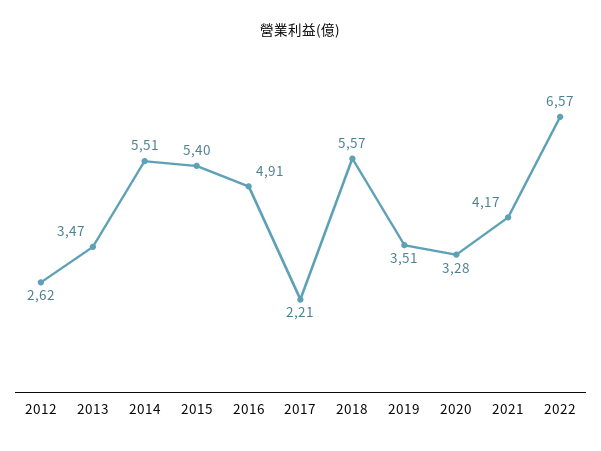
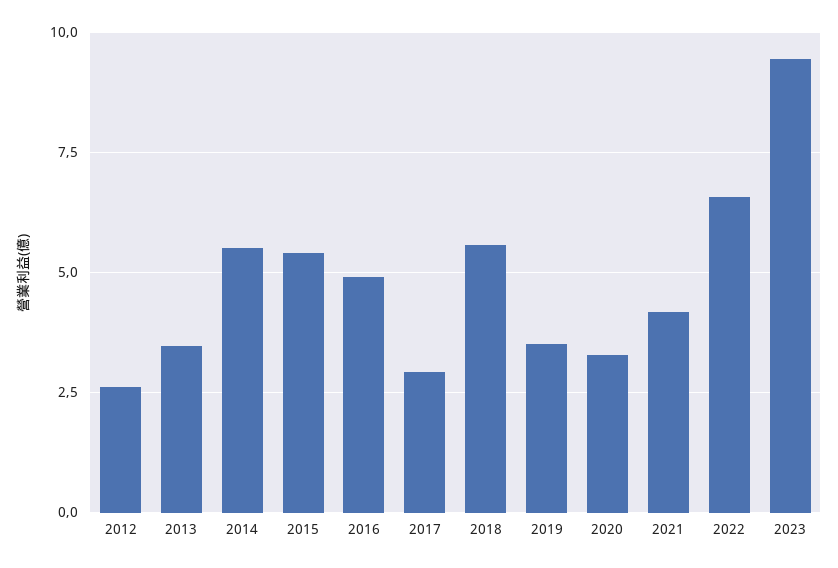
2017: 2.21 -> 3
2023: none -> 9.5

